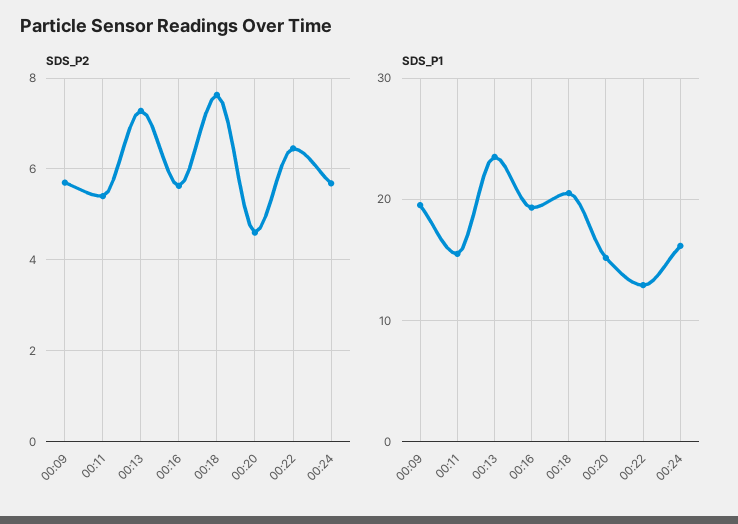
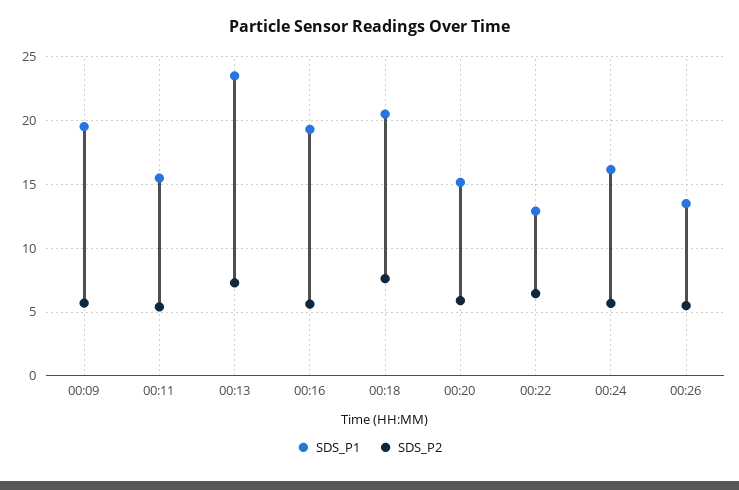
SDS_P2, 00:20: 4.6 -> 6
SDS_P1, 00:26: none -> 13.5
SDS_P2, 00:26: none -> 5.5

